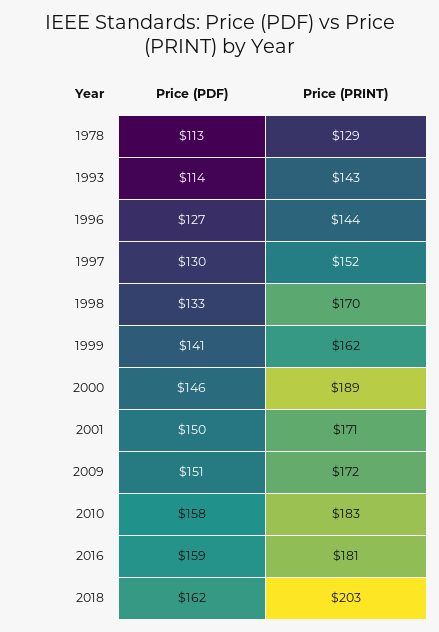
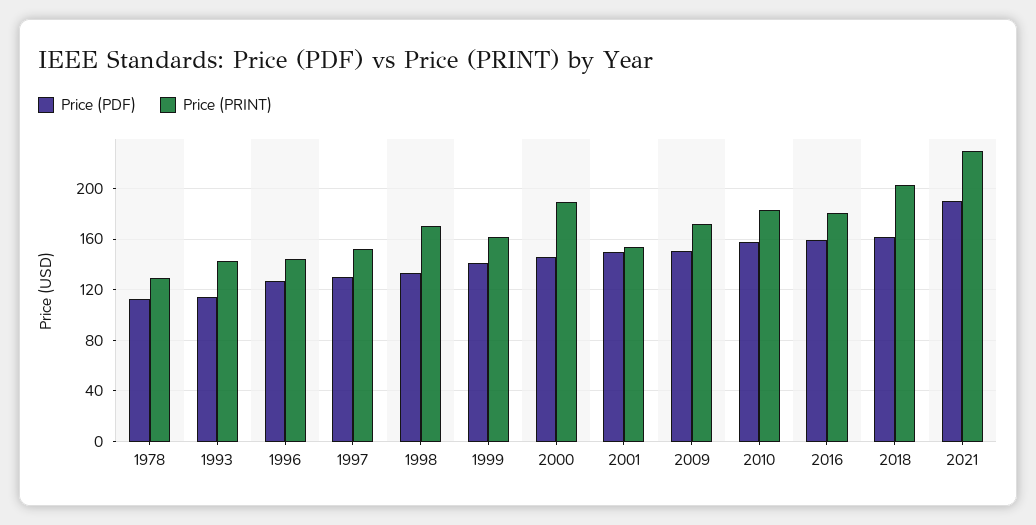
Price (PRINT), 2001: 171 -> 155
Price (PDF), 2021: none -> 190
Price (PRINT), 2021: none -> 230

